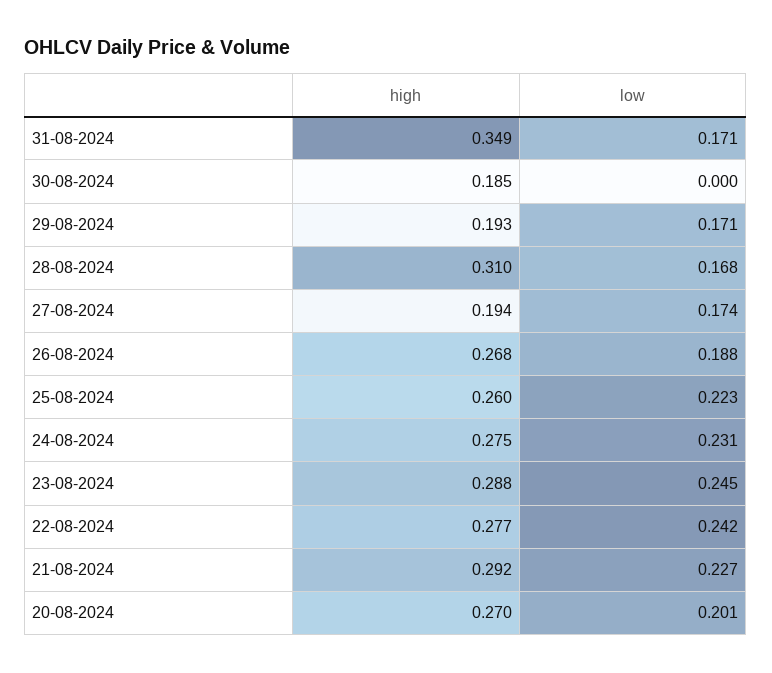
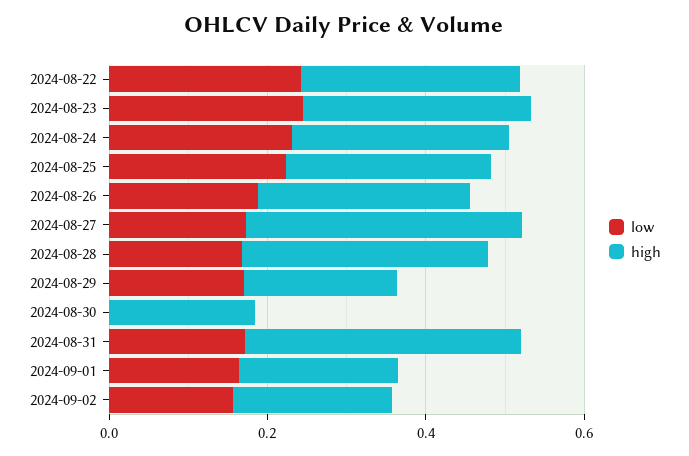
high, 27-08-2024: 0.194 -> 0.35
high, 21-08-2024: 0.292 -> none
low, 21-08-2024: 0.227 -> none
high, 20-08-2024: 0.27 -> none
low, 20-08-2024: 0.201 -> none
low, 2024-09-01: none -> 0.15
high, 2024-09-01: none -> 0.2
low, 2024-09-02: none -> 0.15
high, 2024-09-02: none -> 0.2

